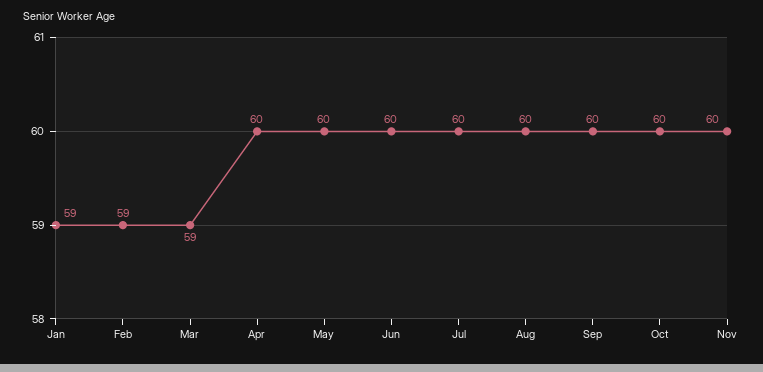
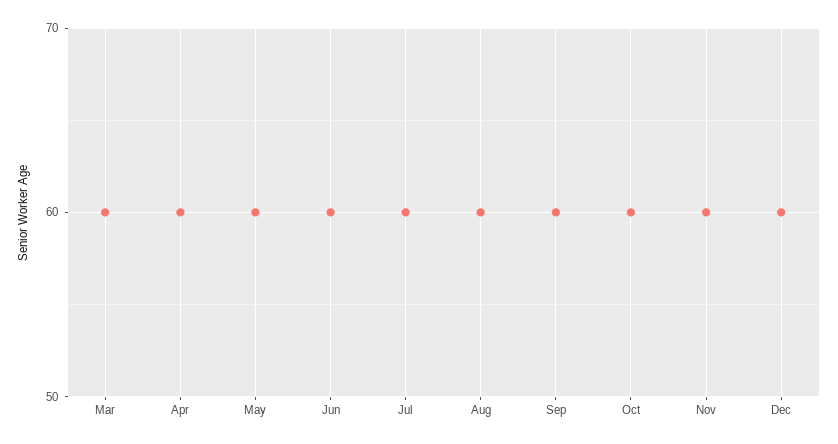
Jan: 59 -> none
Feb: 59 -> none
Mar: 59 -> 60
Dec: none -> 60

